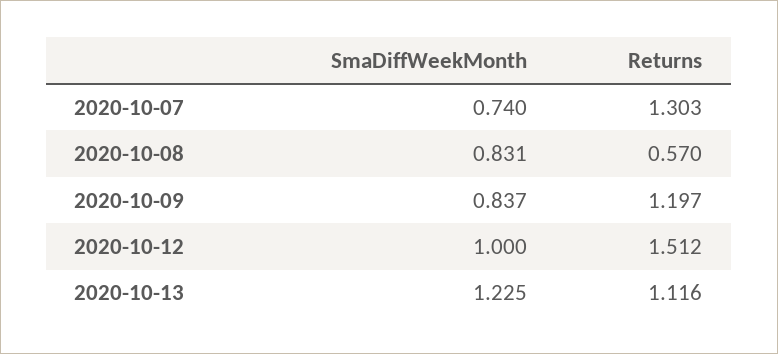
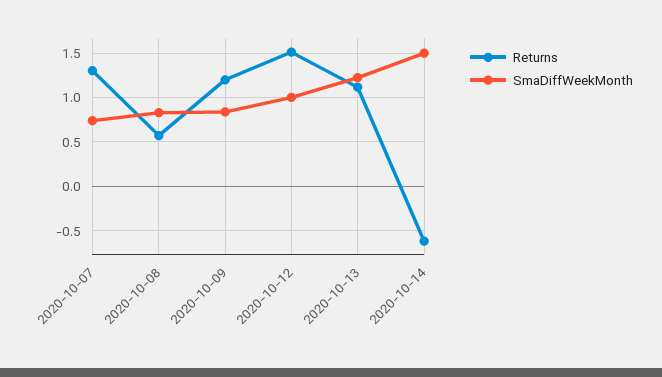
Returns, 2020-10-14: none -> -0.6
SmaDiffWeekMonth, 2020-10-14: none -> 1.5

